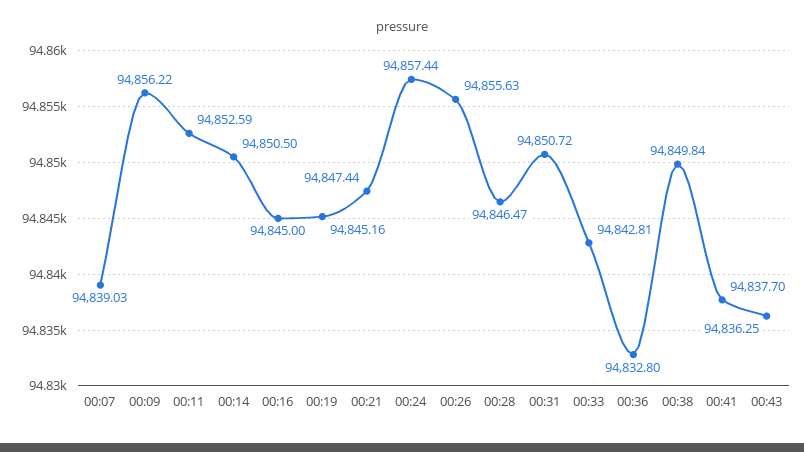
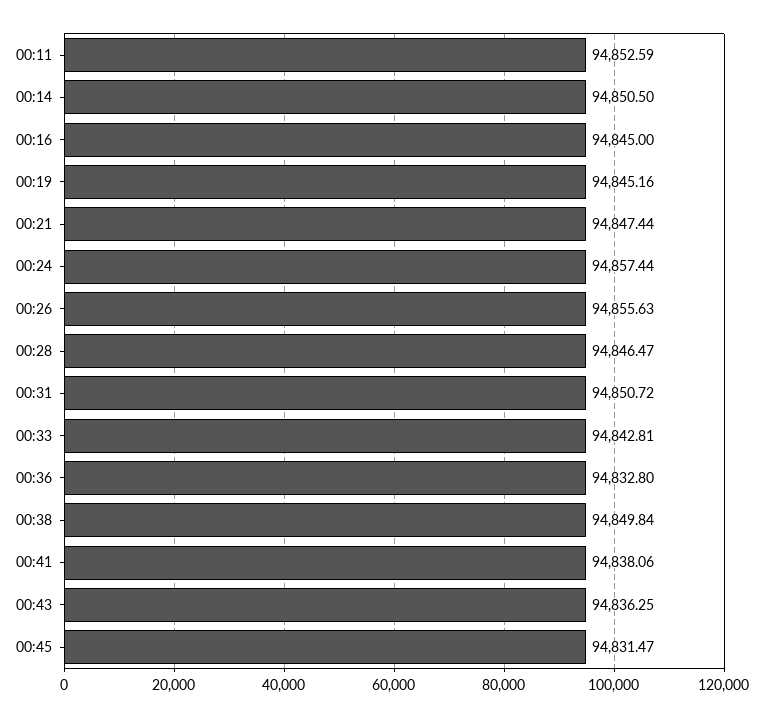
00:07: 94839.03 -> none
00:09: 94856.22 -> none
00:41: 94837.7 -> 94838.06
00:45: none -> 94831.47

